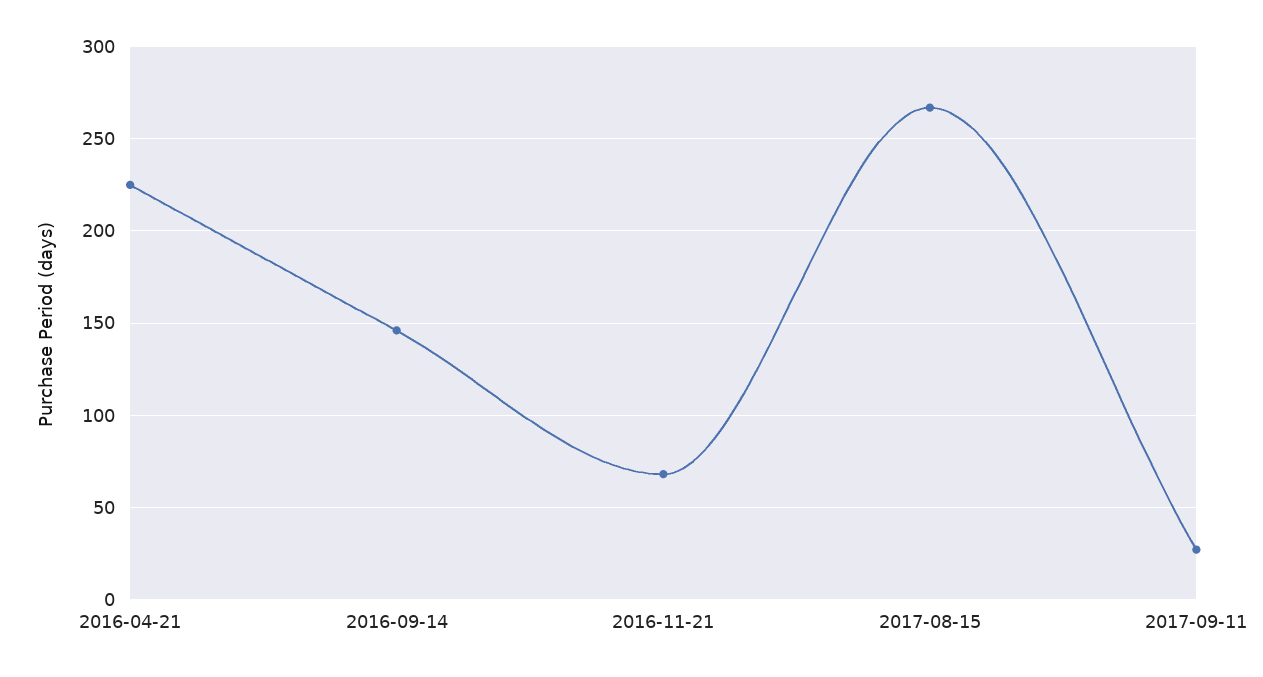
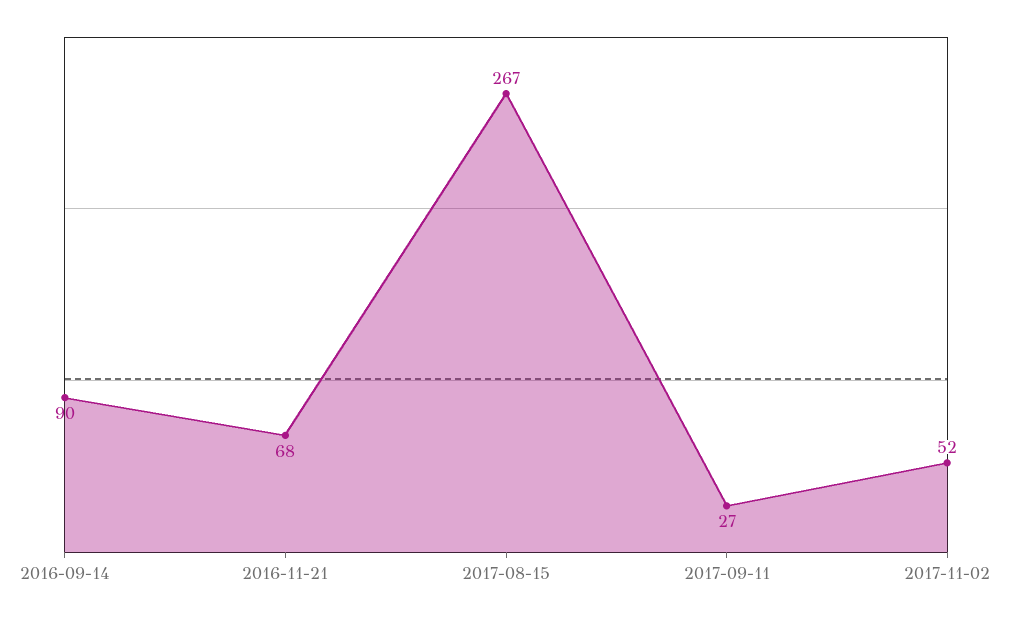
2016-04-21: 225 -> none
2016-09-14: 145 -> 90
2017-11-02: none -> 52

